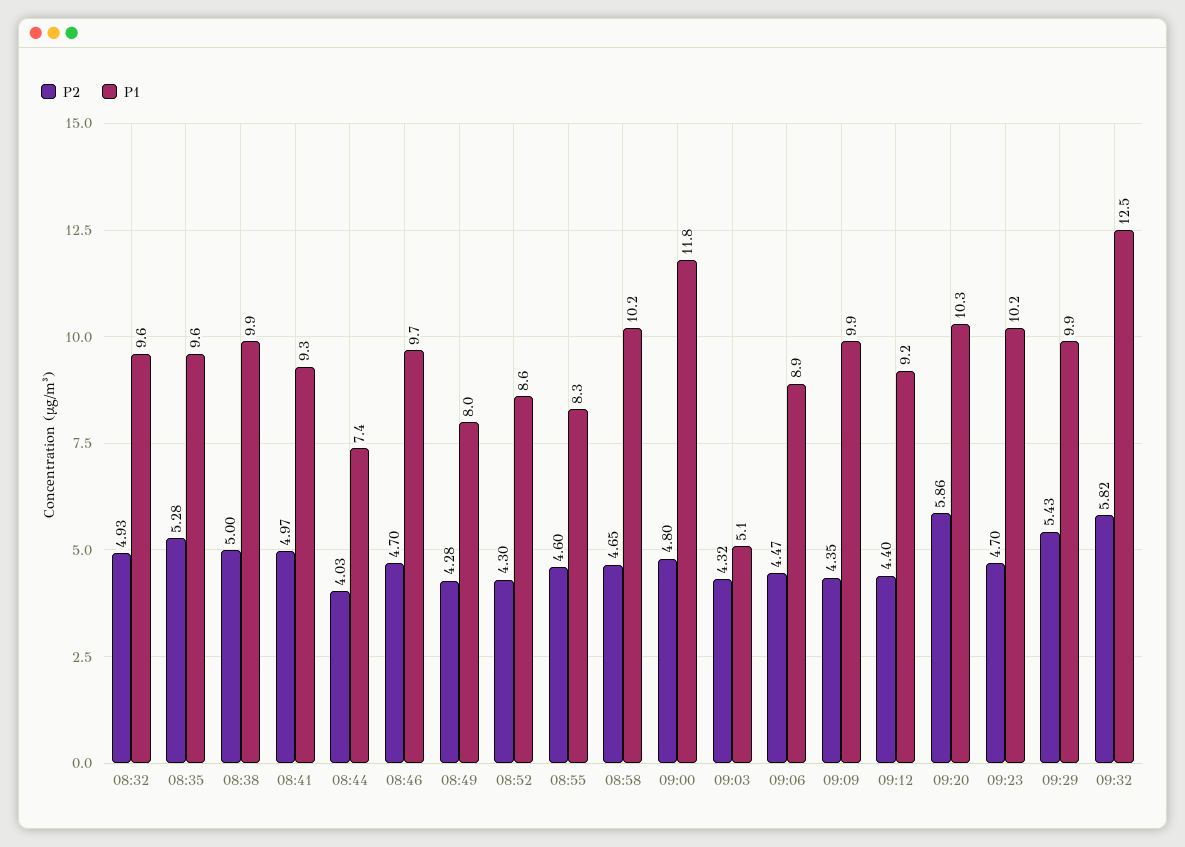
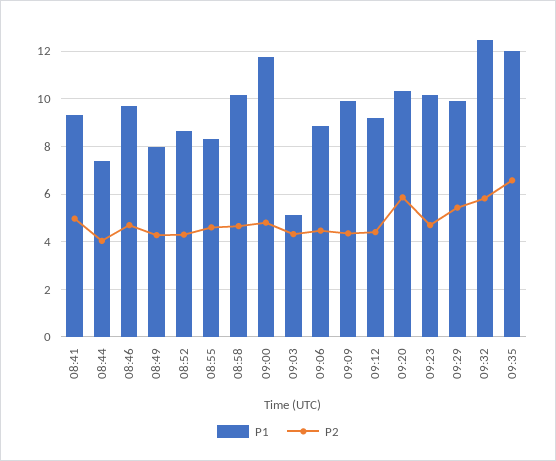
P2, 08:32: 4.93 -> none
P1, 08:32: 9.6 -> none
P2, 08:35: 5.28 -> none
P1, 08:35: 9.6 -> none
P2, 08:38: 5 -> none
P1, 08:38: 9.9 -> none
P1, 09:35: none -> 12
P2, 09:35: none -> 6.5

